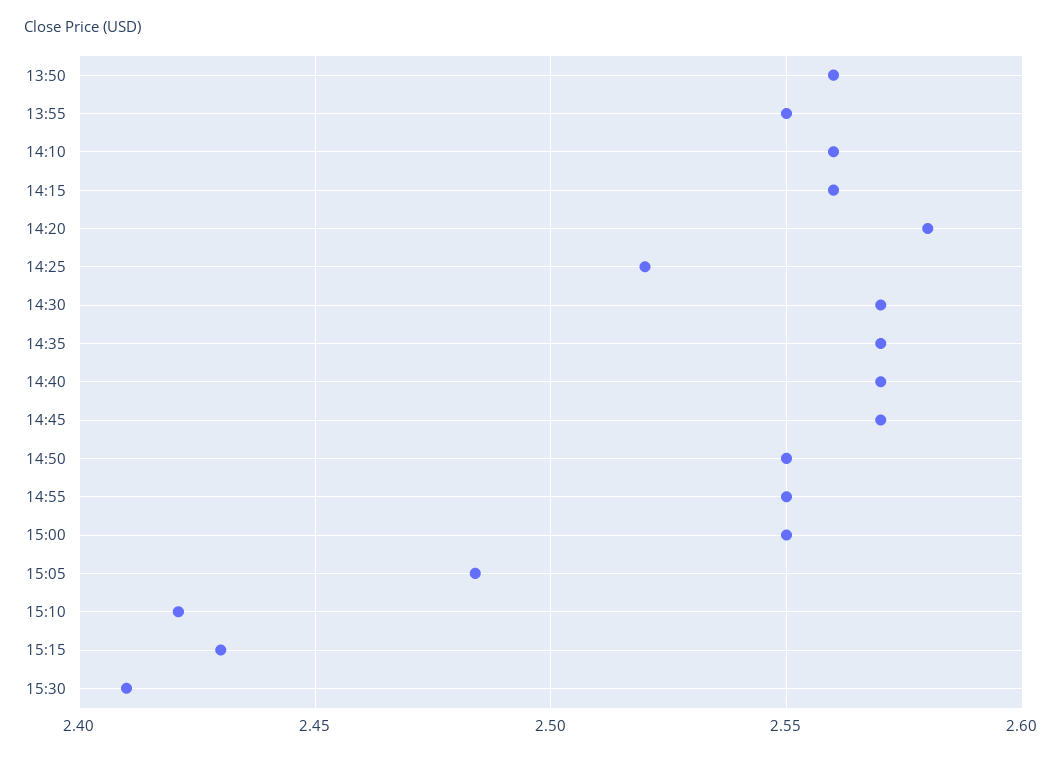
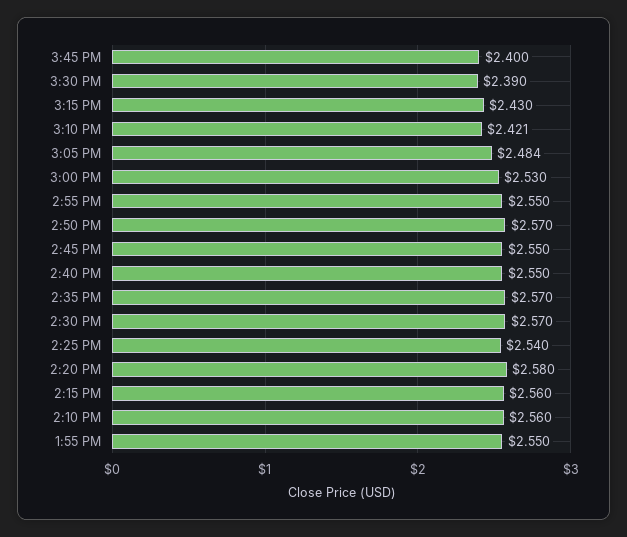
13:50: 2.56 -> none
14:25: 2.52 -> 2.54
14:40: 2.57 -> 2.55
14:45: 2.57 -> 2.55
14:50: 2.55 -> 2.57
15:00: 2.55 -> 2.53
15:30: 2.41 -> 2.39
3:45 PM: none -> 2.4

